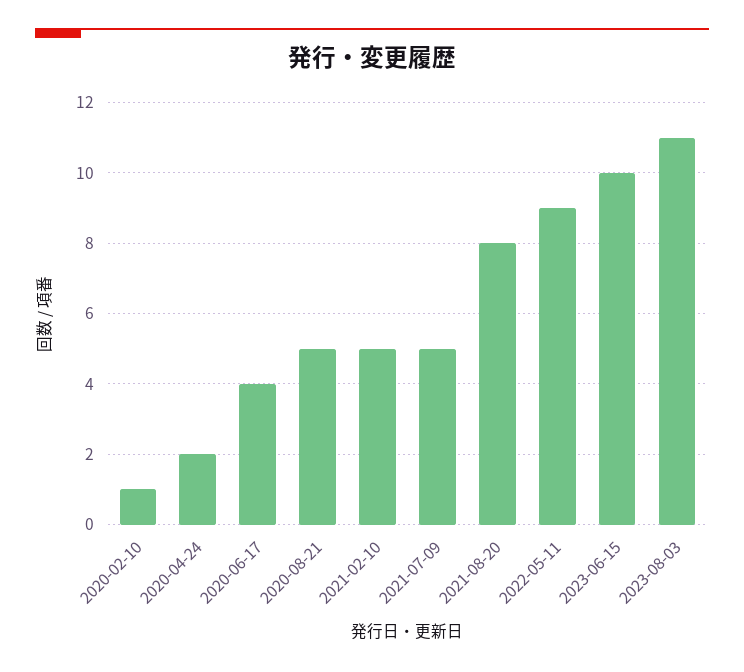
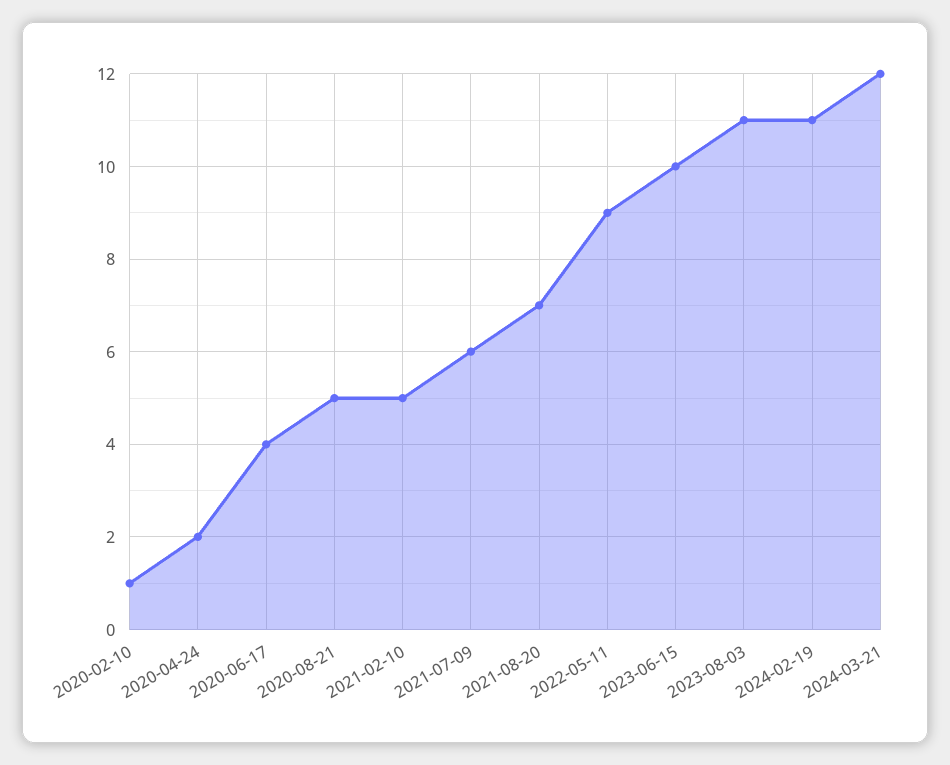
2021-07-09: 5 -> 6
2021-08-20: 8 -> 7
2024-02-19: none -> 11
2024-03-21: none -> 12

